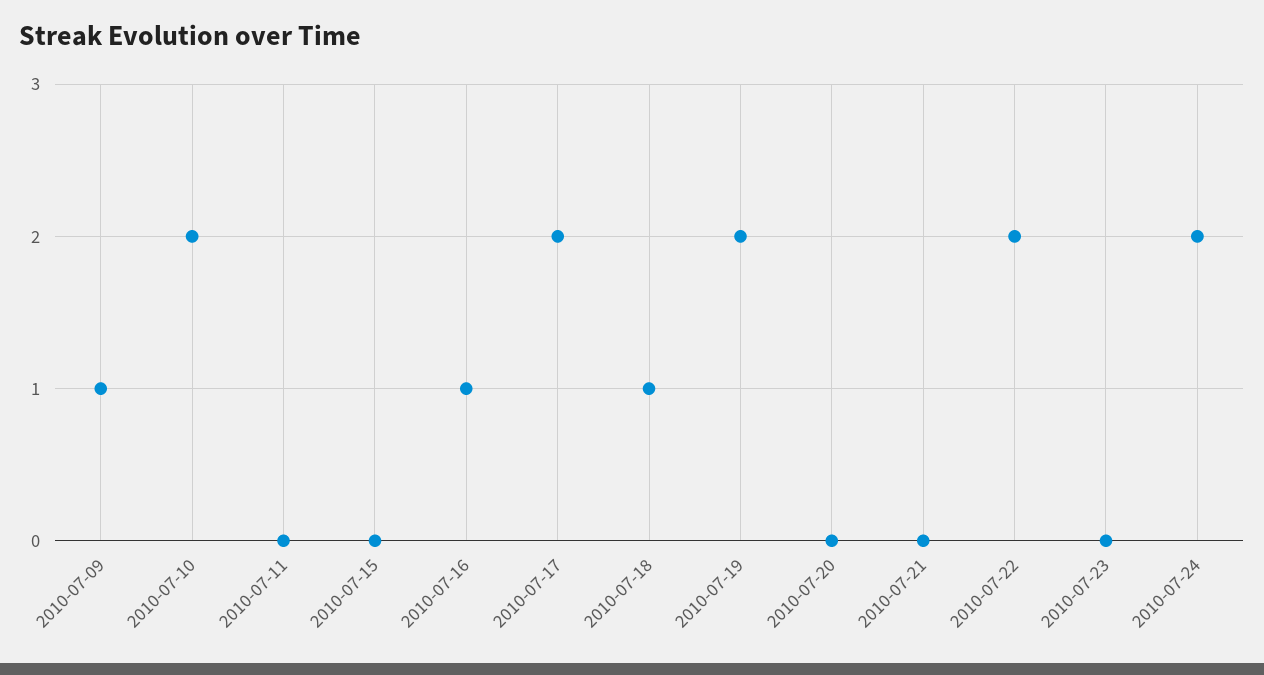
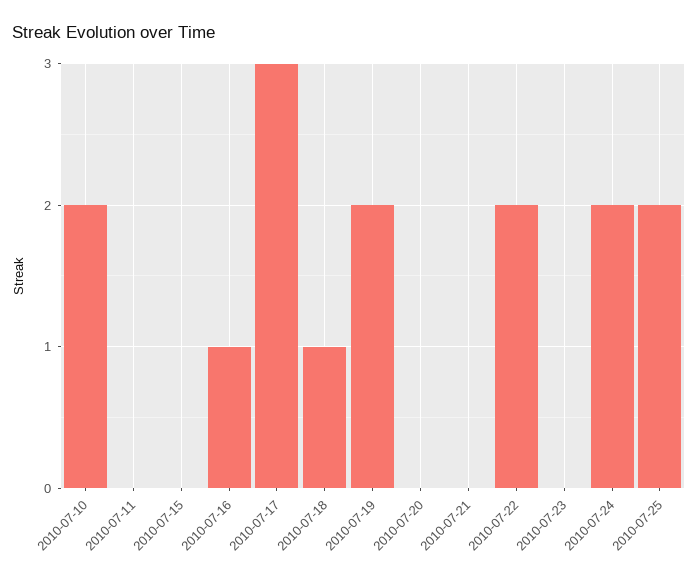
2010-07-09: 1 -> none
2010-07-17: 2 -> 3
2010-07-25: none -> 2

